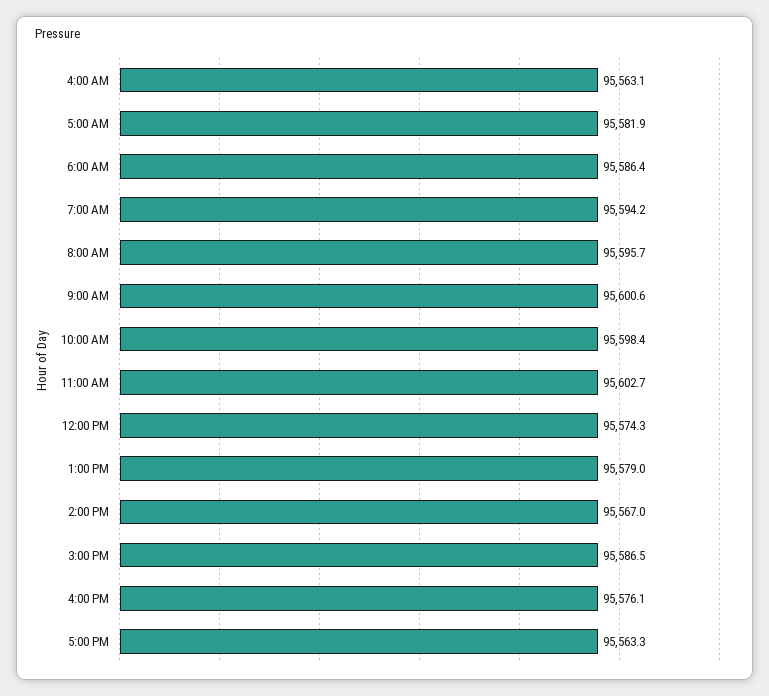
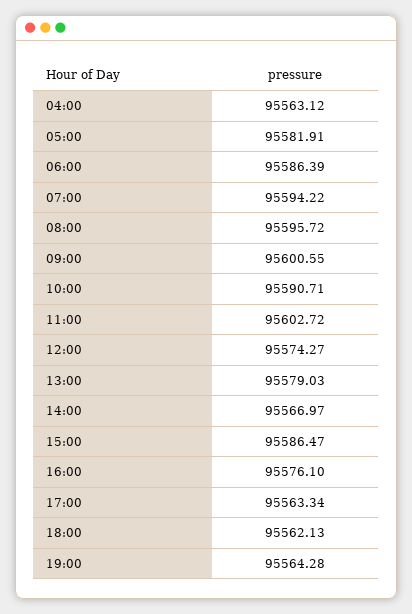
10:00 AM: 95598.4 -> 95590.71
18:00: none -> 95562.13
19:00: none -> 95564.28

